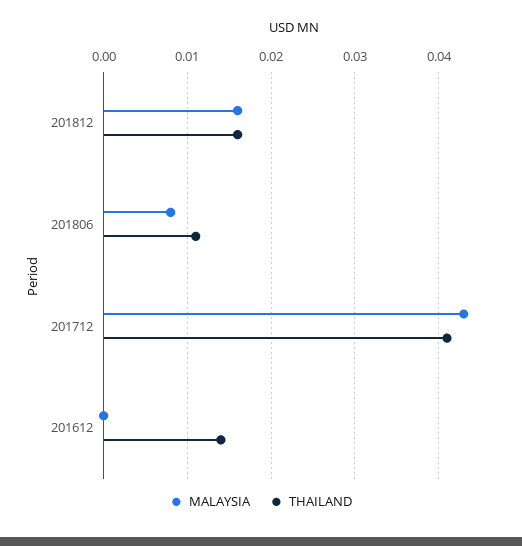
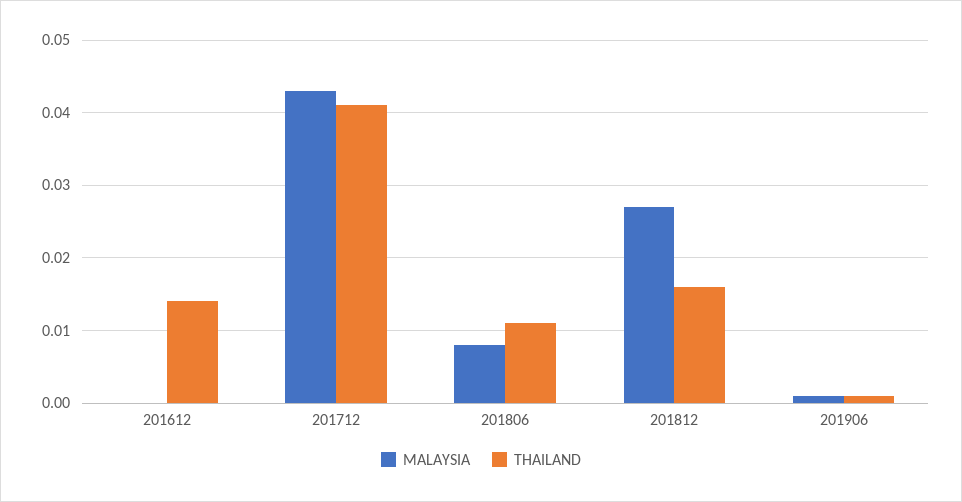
MALAYSIA, 201812: 0.016 -> 0.027
MALAYSIA, 201906: none -> 0.001
THAILAND, 201906: none -> 0.001

